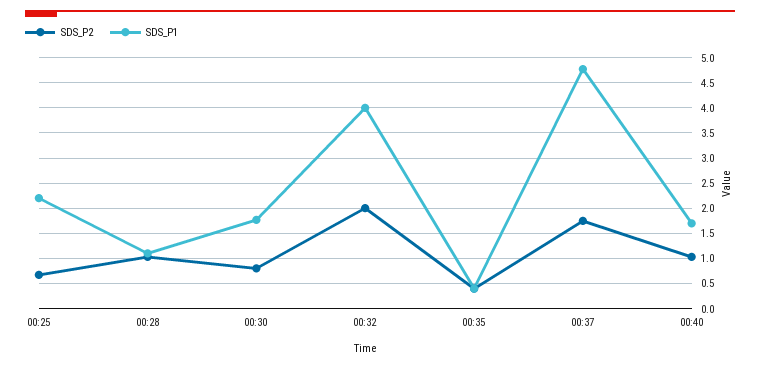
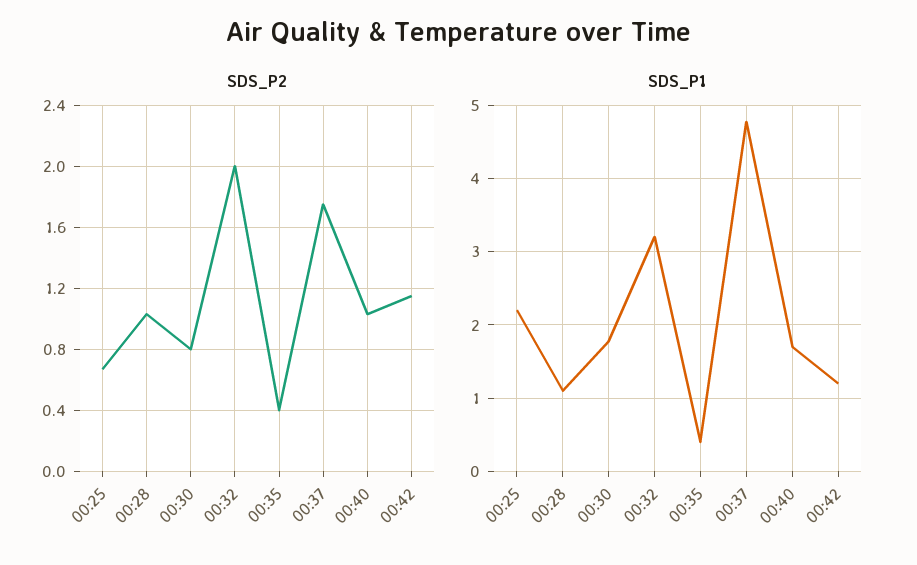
SDS_P1, 00:32: 4 -> 3.2
SDS_P2, 00:42: none -> 1.15
SDS_P1, 00:42: none -> 1.2

